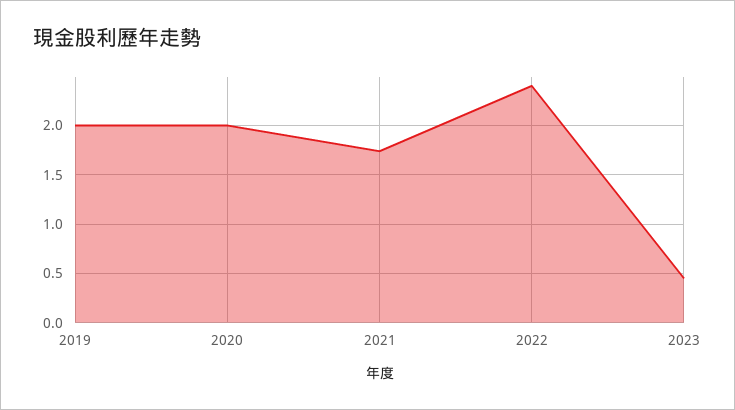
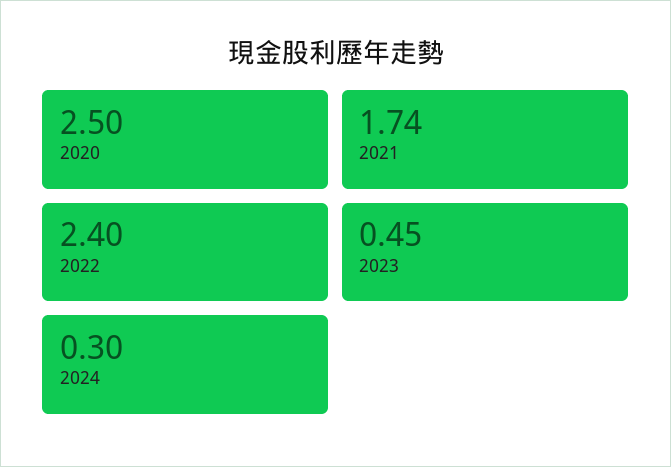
2019: 2 -> none
2020: 2 -> 2.5
2024: none -> 0.3

